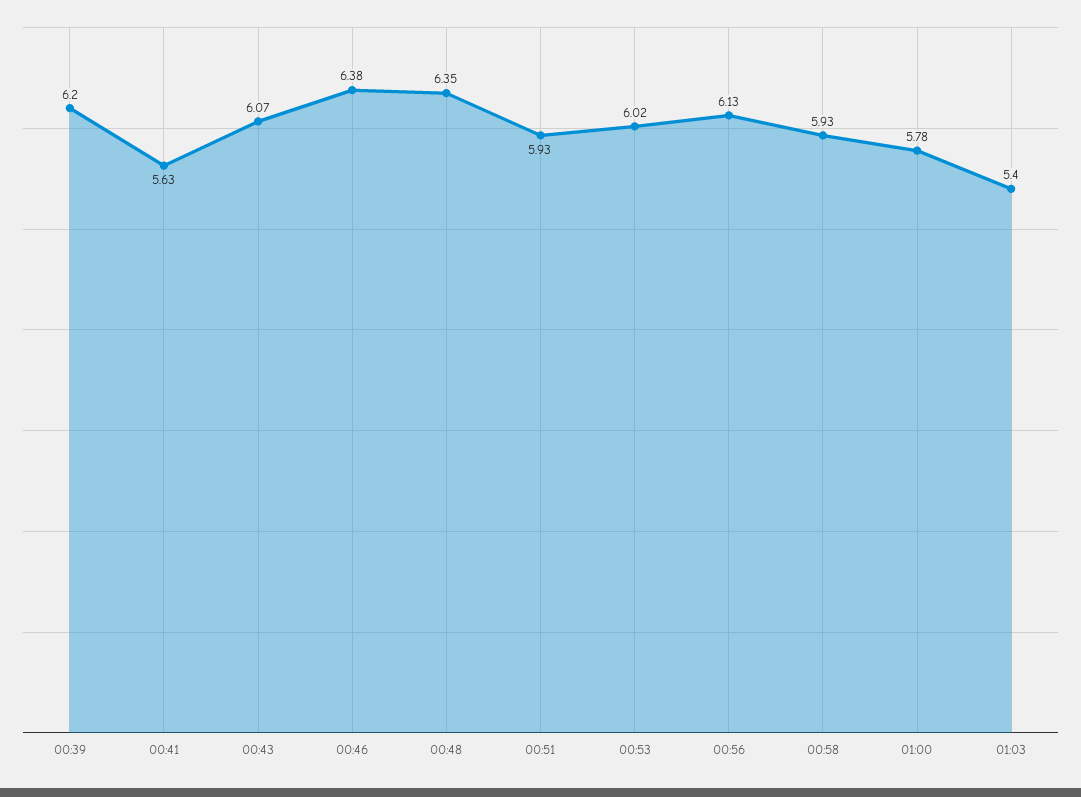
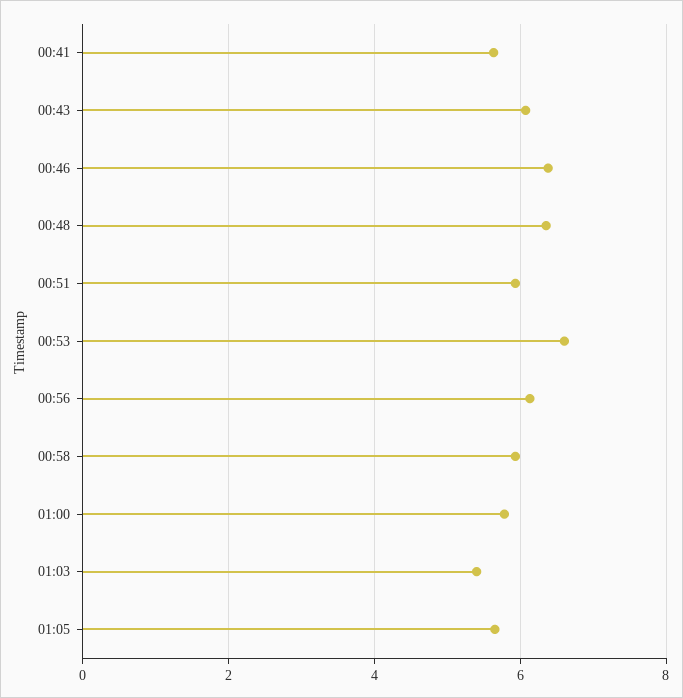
00:39: 6.2 -> none
00:53: 6.02 -> 6.6
01:05: none -> 5.6

